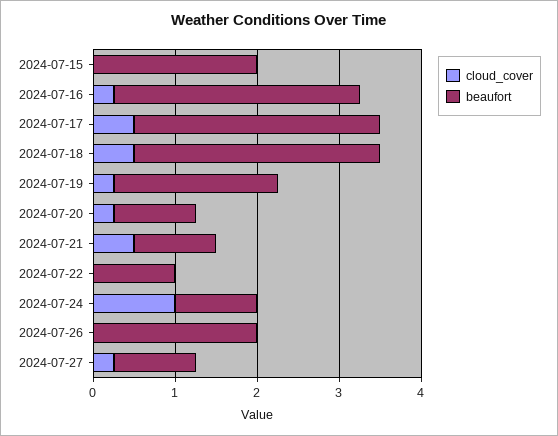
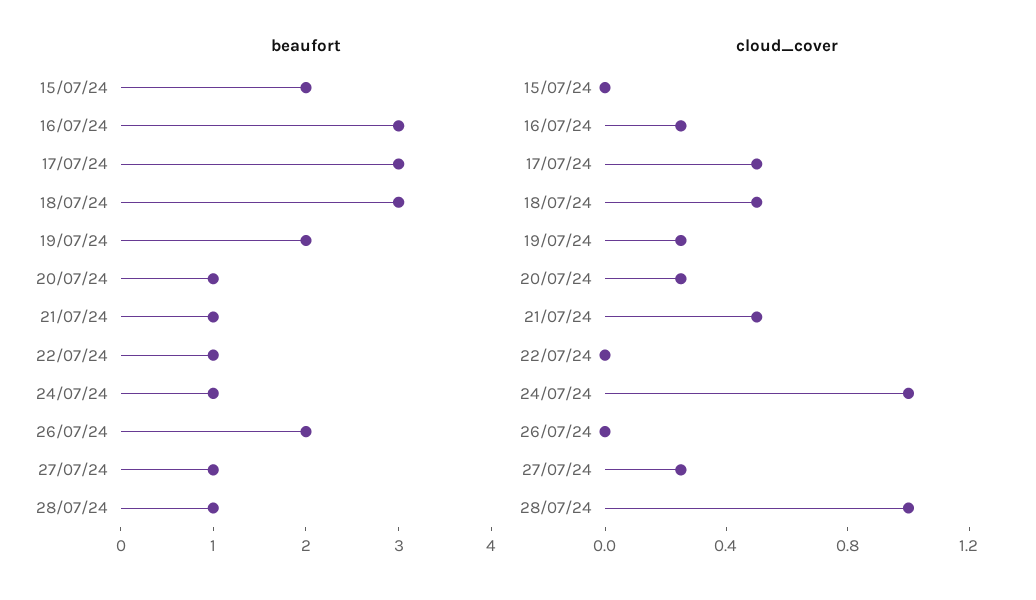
beaufort, 28/07/24: none -> 1
cloud_cover, 28/07/24: none -> 1

